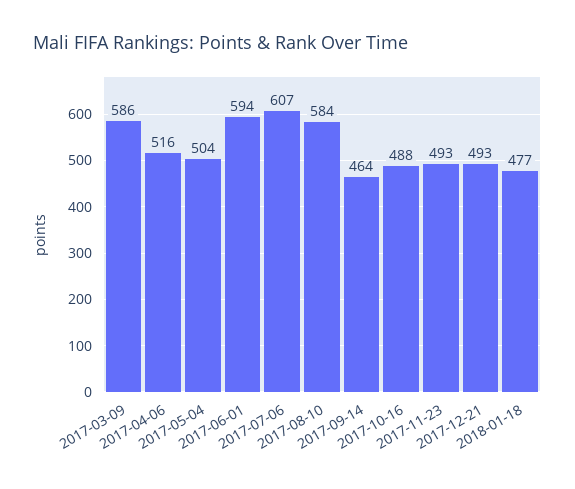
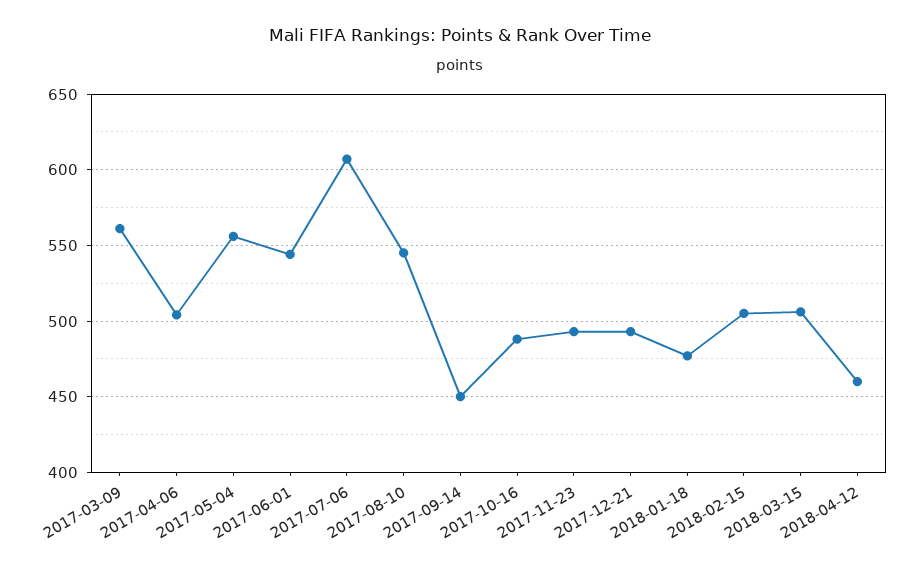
2017-03-09: 586 -> 560
2017-04-06: 516 -> 505
2017-05-04: 504 -> 555
2017-06-01: 594 -> 545
2017-08-10: 584 -> 545
2017-09-14: 464 -> 450
2018-02-15: none -> 505
2018-03-15: none -> 505
2018-04-12: none -> 460

